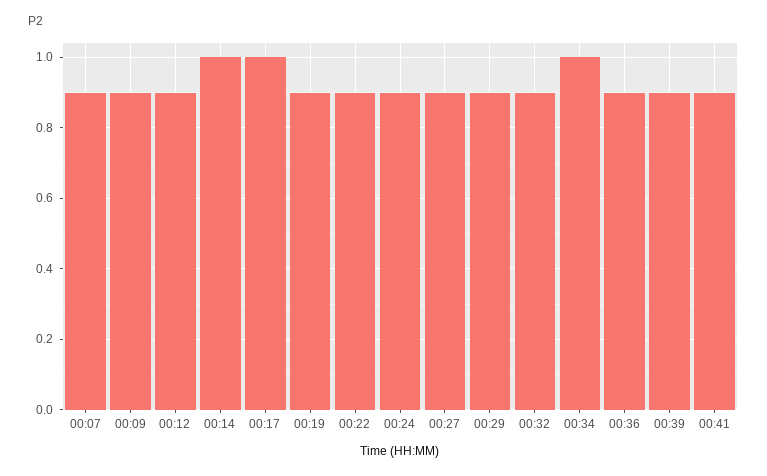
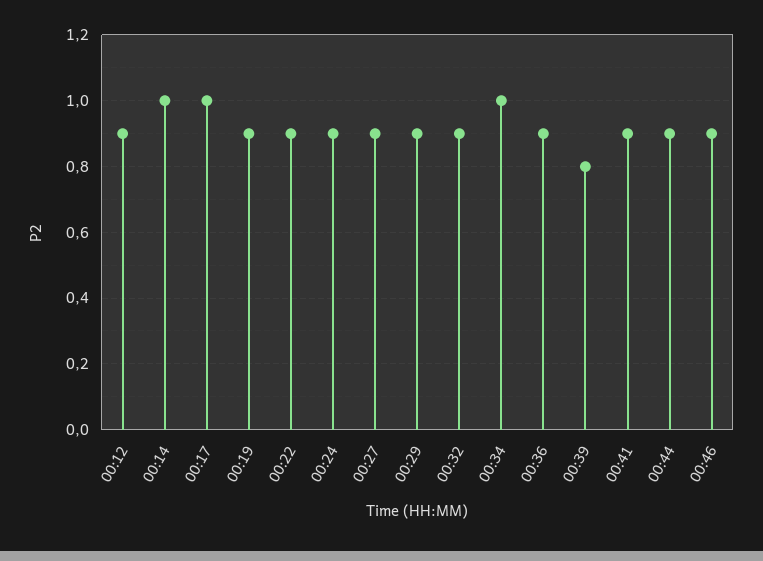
00:07: 0.9 -> none
00:09: 0.9 -> none
00:39: 0.9 -> 0.8
00:44: none -> 0.9
00:46: none -> 0.9

